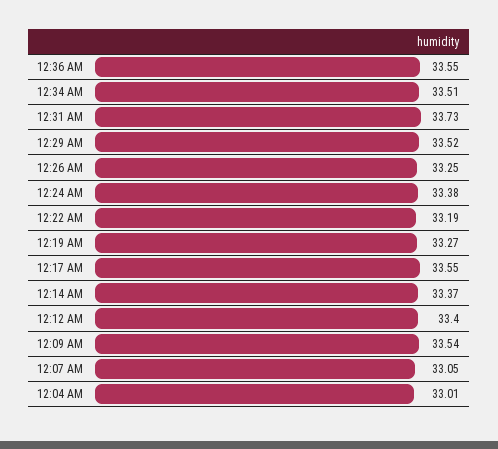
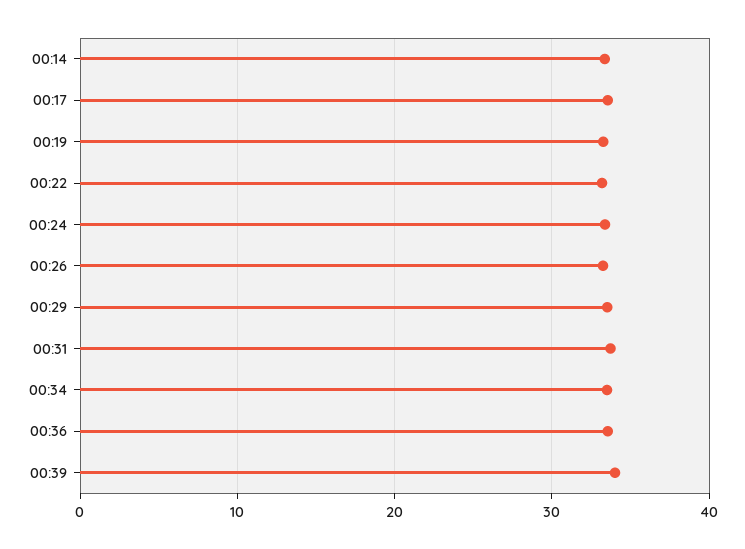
12:12 AM: 33.4 -> none
12:09 AM: 33.54 -> none
12:07 AM: 33.05 -> none
12:04 AM: 33.01 -> none
00:39: none -> 34

